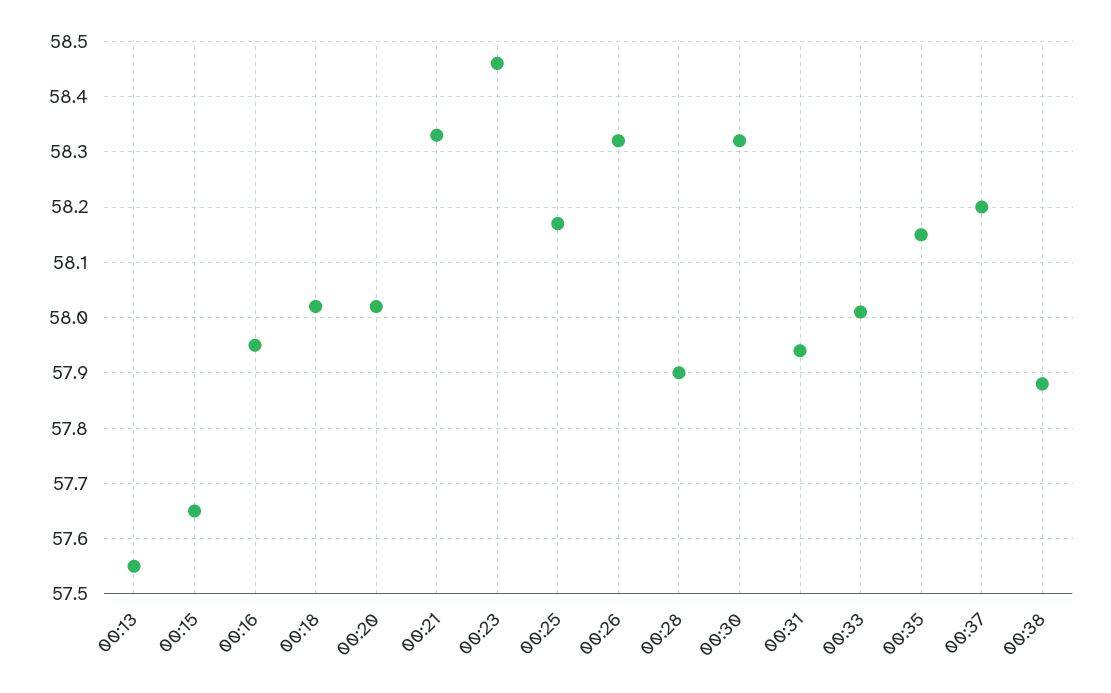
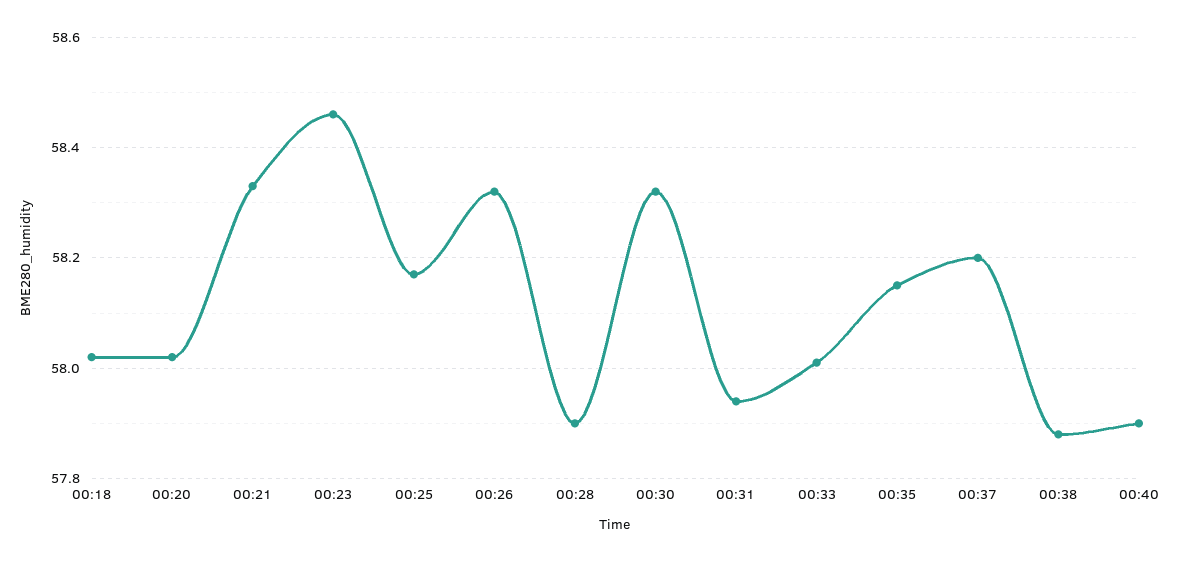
00:13: 57.55 -> none
00:15: 57.65 -> none
00:16: 57.95 -> none
00:40: none -> 57.9

